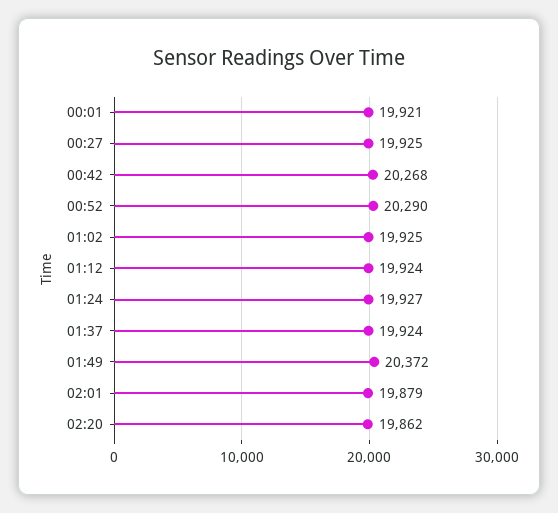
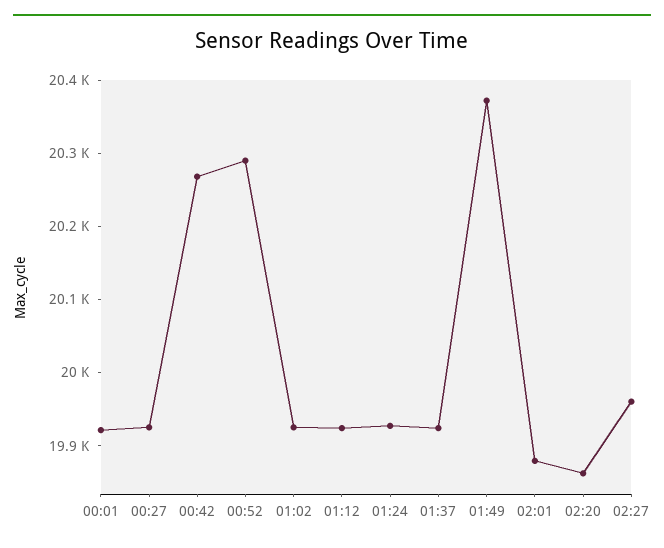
02:27: none -> 19960

